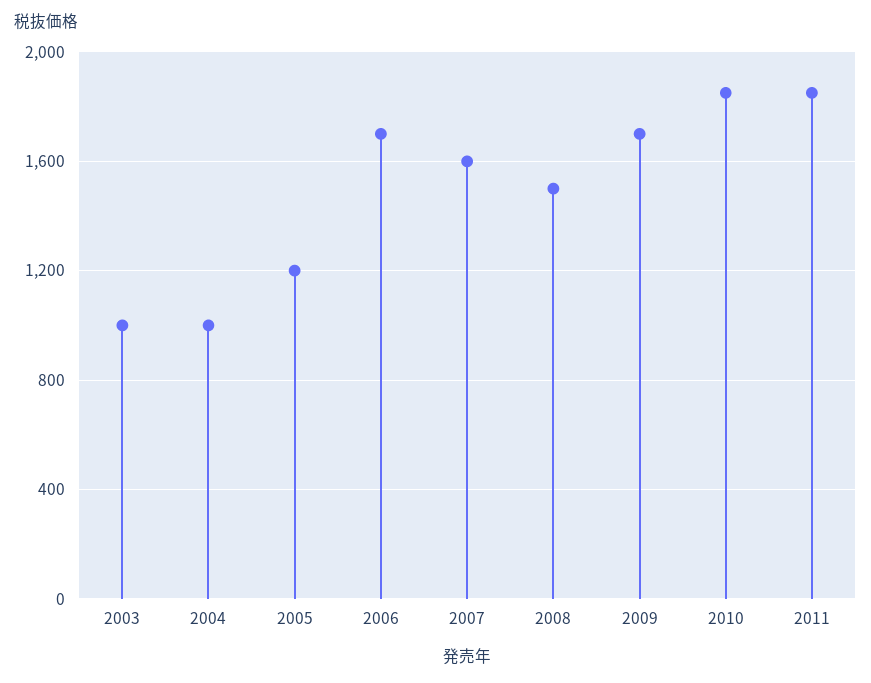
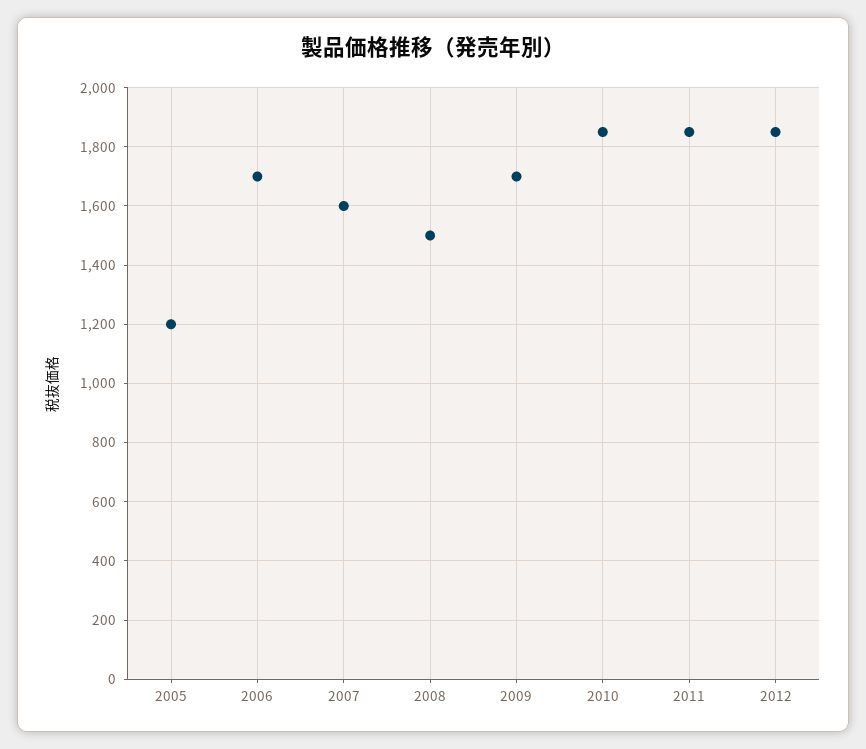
2003: 1000 -> none
2004: 1000 -> none
2012: none -> 1850

